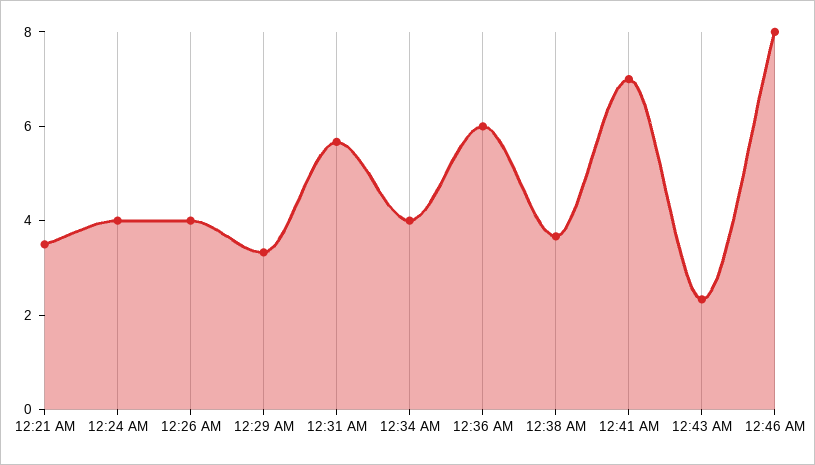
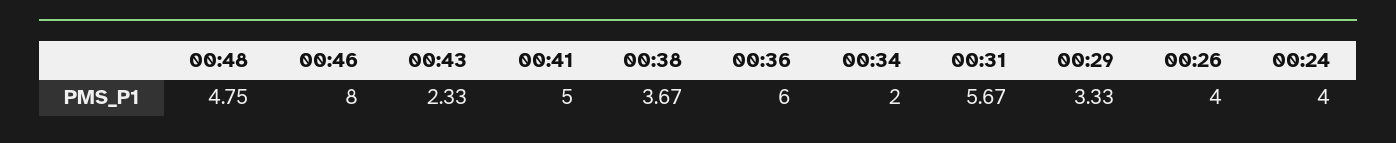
12:21 AM: 3.5 -> none
12:34 AM: 4 -> 2
12:41 AM: 7 -> 5
00:48: none -> 4.75

